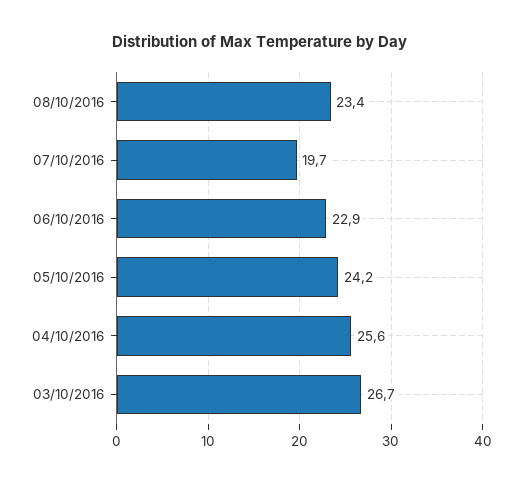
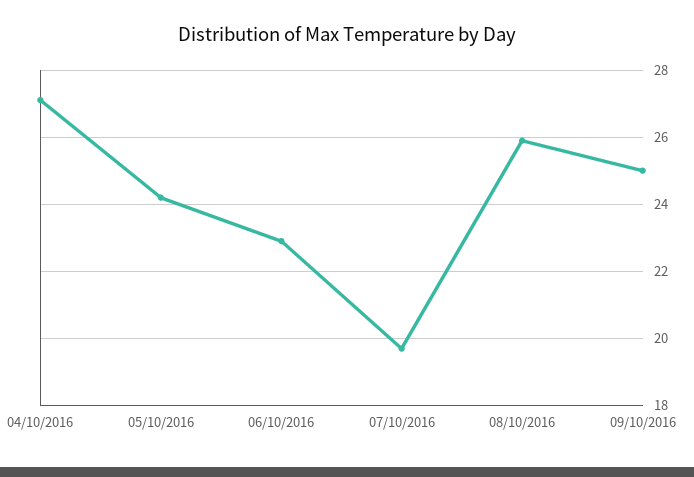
08/10/2016: 23.4 -> 26
04/10/2016: 25.6 -> 27
03/10/2016: 26.7 -> none
09/10/2016: none -> 25

